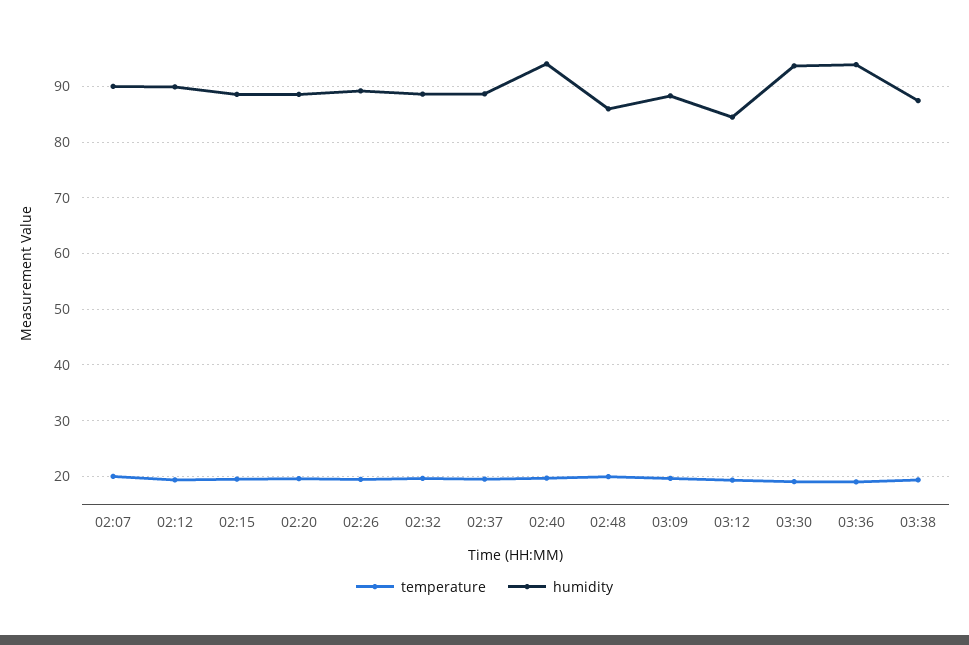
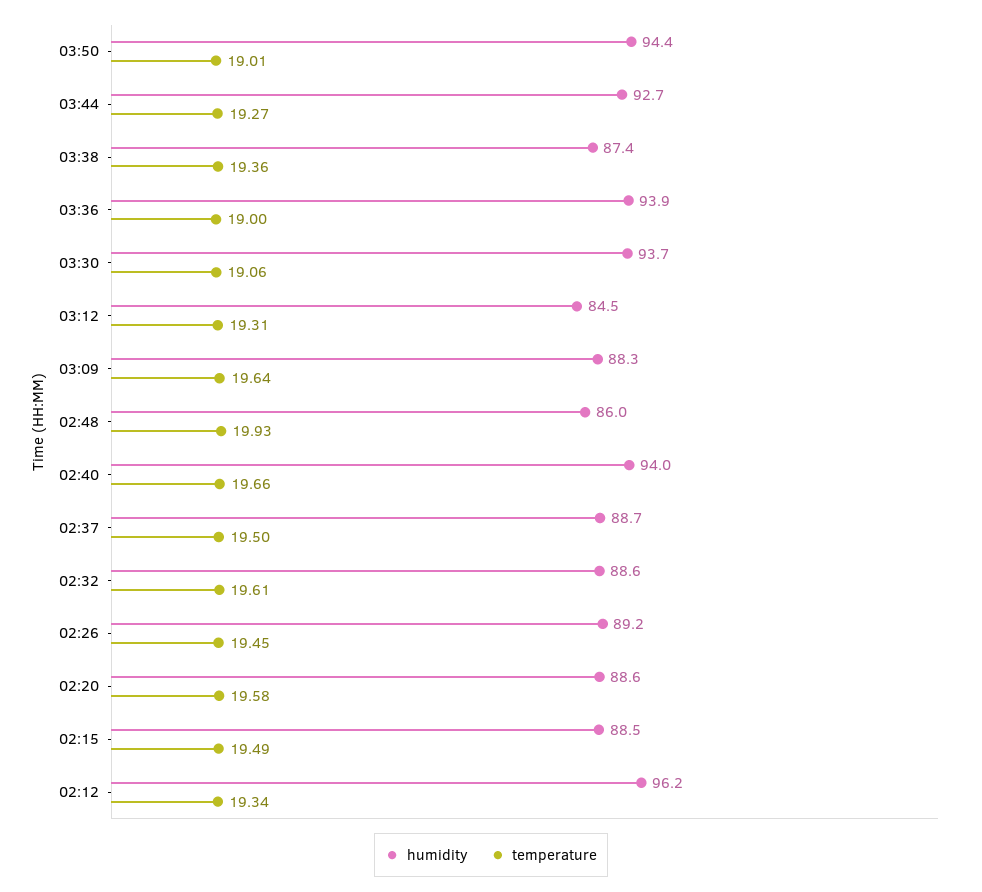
temperature, 02:07: 20 -> none
humidity, 02:07: 90 -> none
humidity, 02:12: 90 -> 96.2
humidity, 03:50: none -> 94.4
temperature, 03:50: none -> 19.01
humidity, 03:44: none -> 92.7
temperature, 03:44: none -> 19.27

